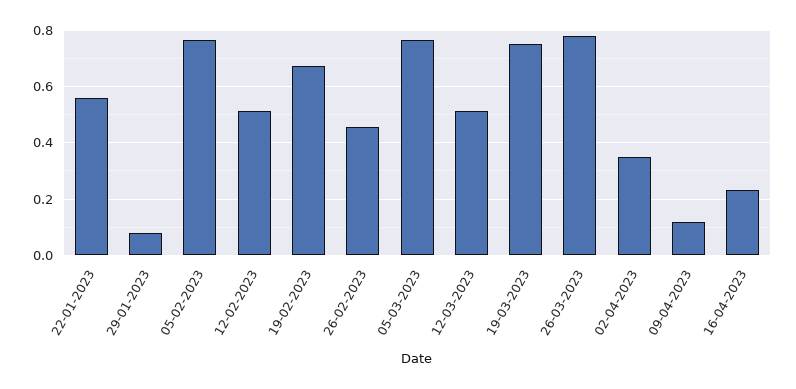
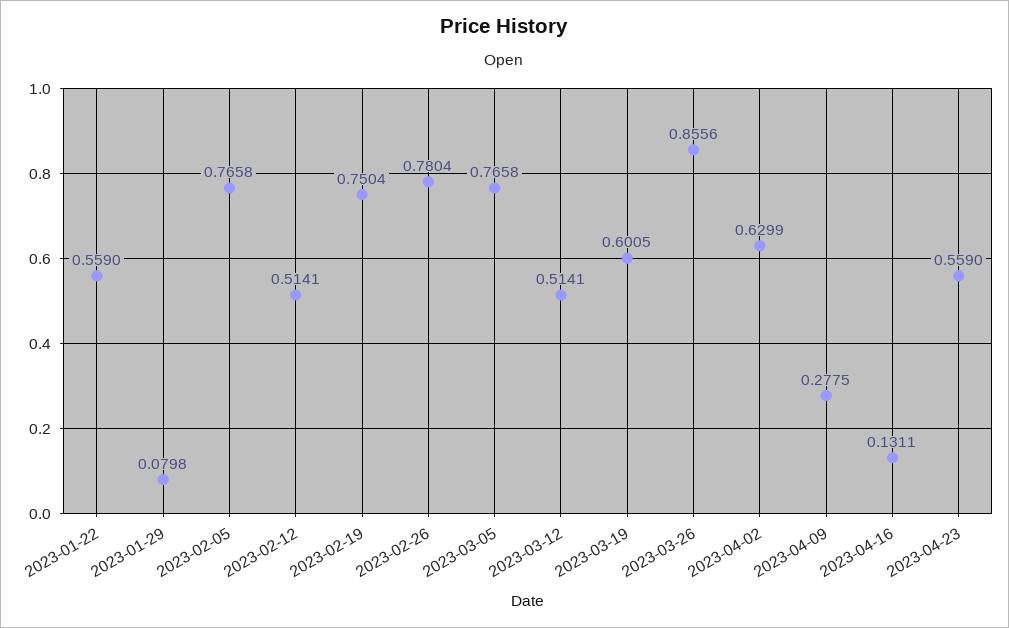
19-02-2023: 0.675 -> 0.7504
26-02-2023: 0.45 -> 0.7804
19-03-2023: 0.75 -> 0.6005
26-03-2023: 0.775 -> 0.8556
02-04-2023: 0.35 -> 0.6299
09-04-2023: 0.125 -> 0.2775
16-04-2023: 0.225 -> 0.1311
2023-04-23: none -> 0.559

